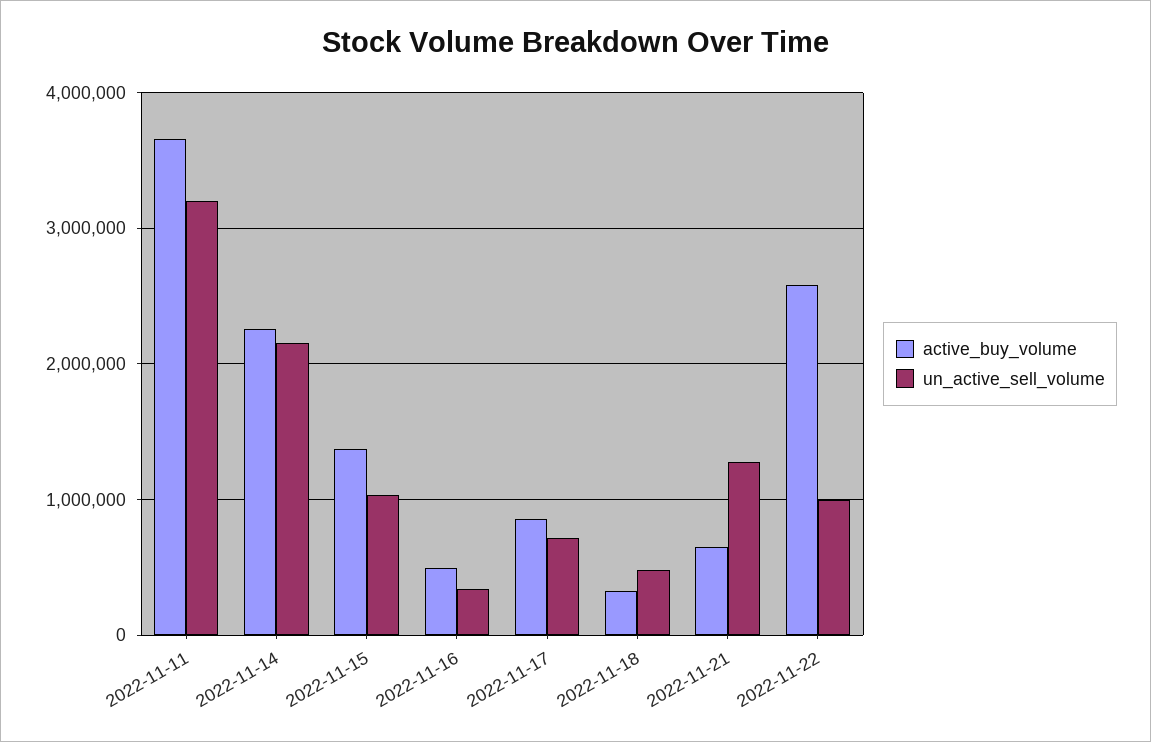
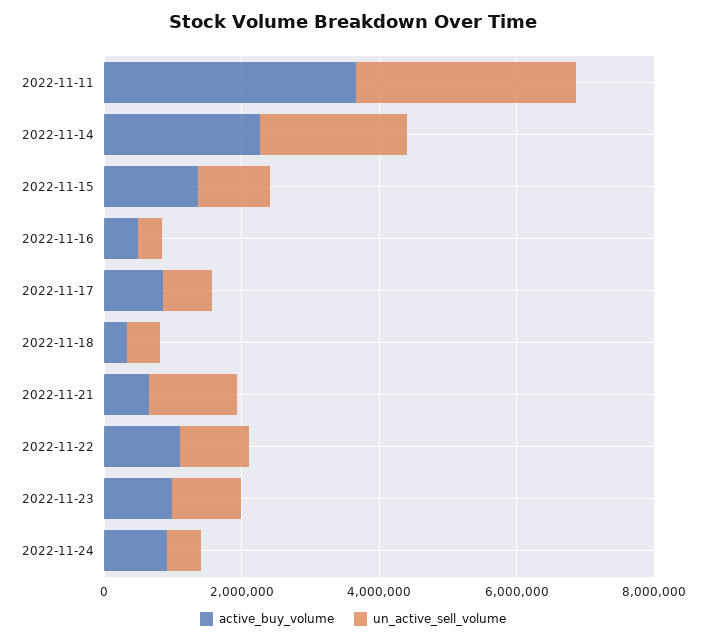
active_buy_volume, 2022-11-22: 2600000 -> 1000000
active_buy_volume, 2022-11-23: none -> 1000000
un_active_sell_volume, 2022-11-23: none -> 1000000
active_buy_volume, 2022-11-24: none -> 1000000
un_active_sell_volume, 2022-11-24: none -> 500000

